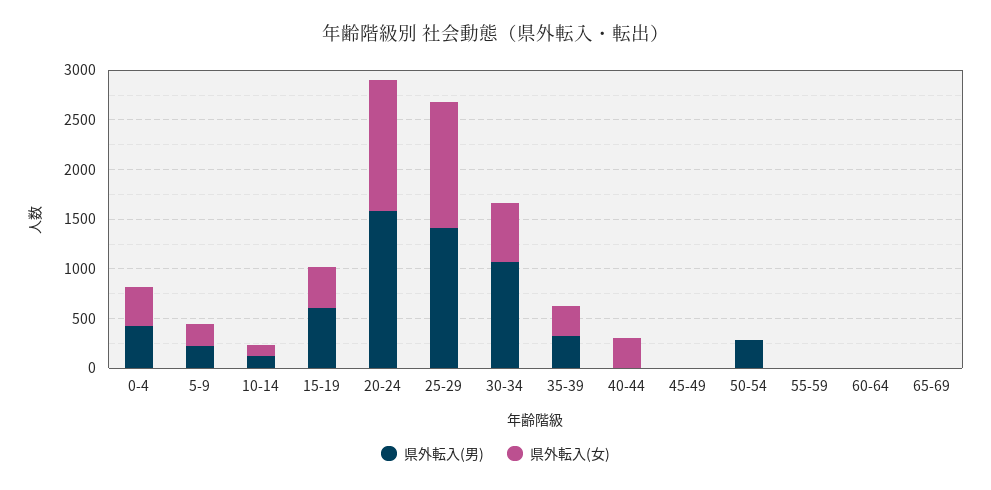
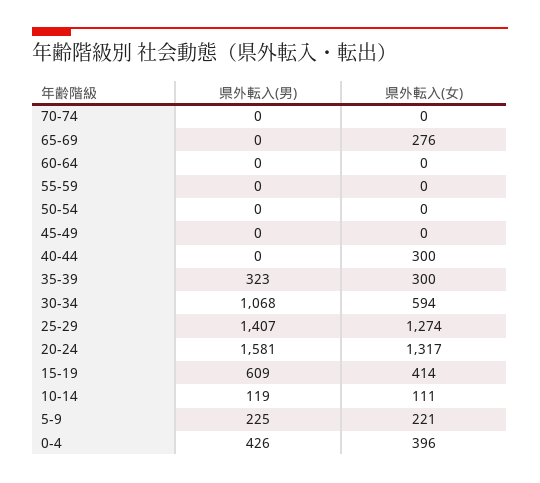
県外転入(男), 50-54: 300 -> 0
県外転入(女), 65-69: 0 -> 276
県外転入(男), 70-74: none -> 0
県外転入(女), 70-74: none -> 0

